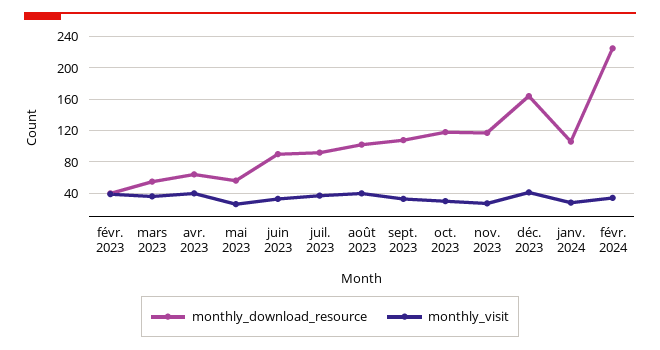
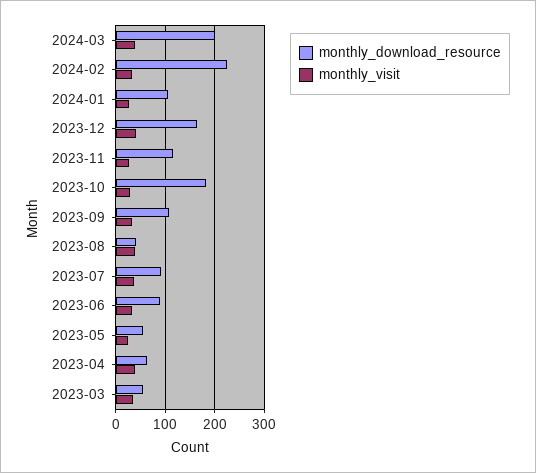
monthly_download_resource, févr. 2023: 40 -> none
monthly_visit, févr. 2023: 40 -> none
monthly_download_resource, août 2023: 100 -> 40
monthly_download_resource, oct. 2023: 120 -> 180
monthly_download_resource, 2024-03: none -> 200
monthly_visit, 2024-03: none -> 40

